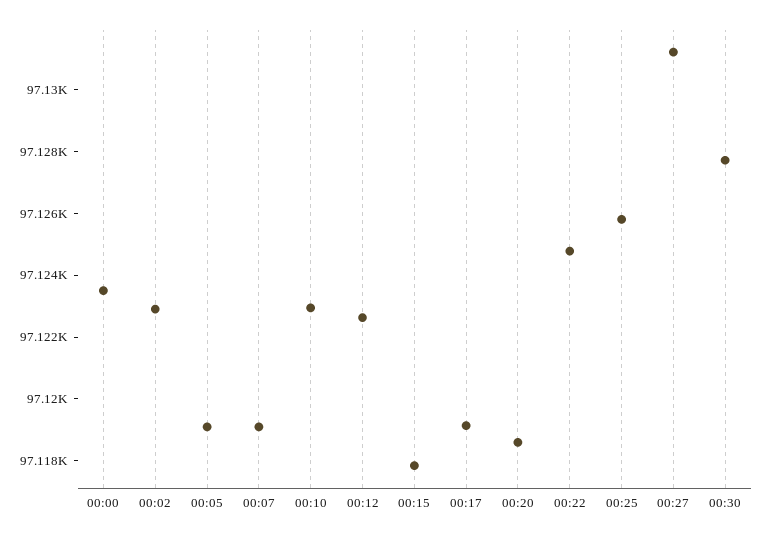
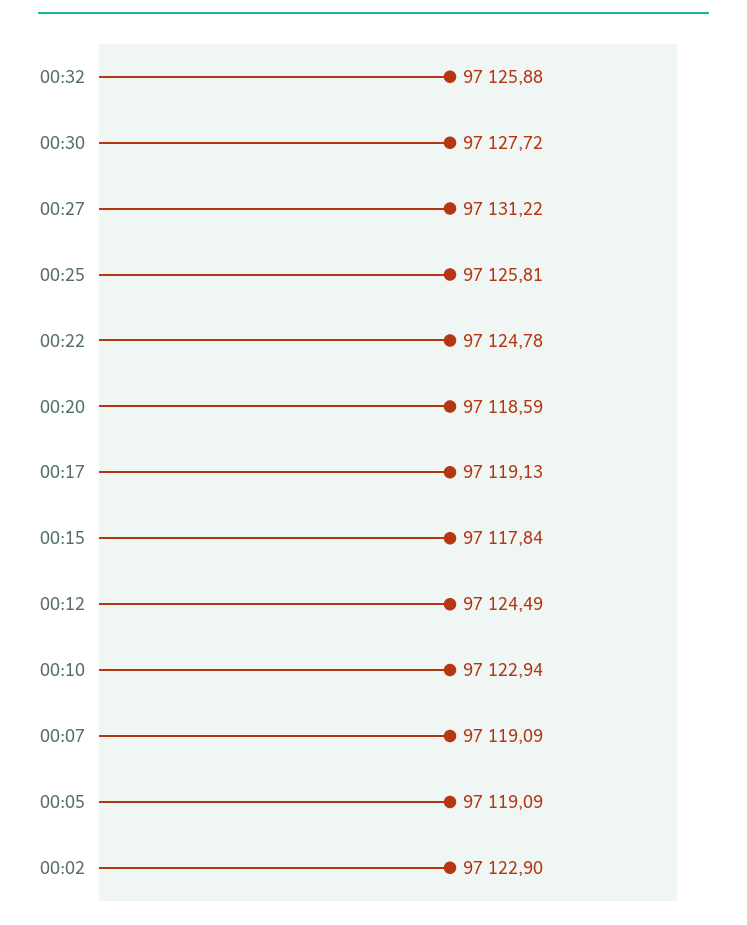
00:00: 97123.5 -> none
00:12: 97122.5 -> 97124.49
00:32: none -> 97125.88

